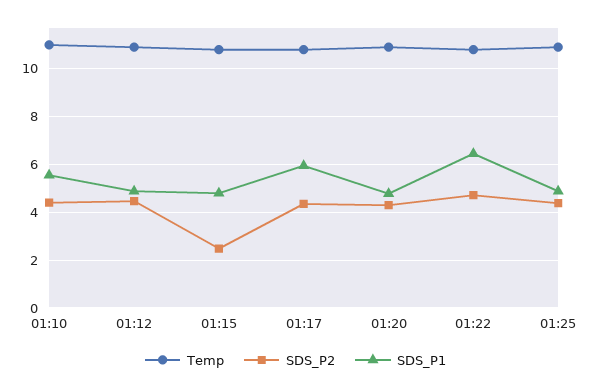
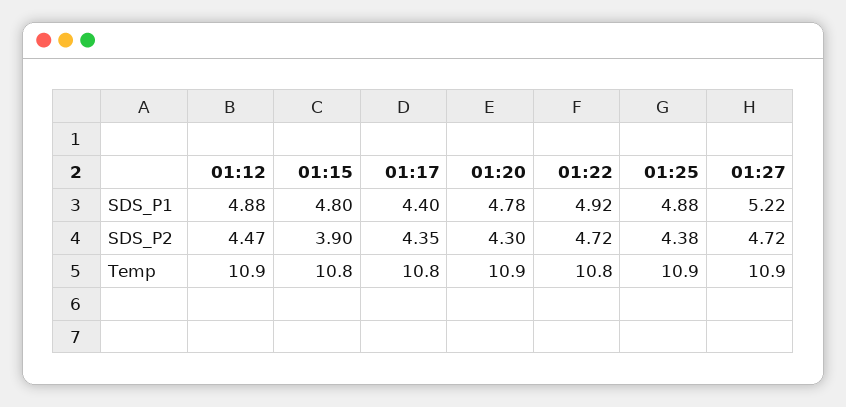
Temp, 01:10: 11 -> none
SDS_P2, 01:10: 4.5 -> none
SDS_P1, 01:10: 5.5 -> none
SDS_P2, 01:15: 2.5 -> 3.9
SDS_P1, 01:17: 6 -> 4.4
SDS_P1, 01:22: 6.5 -> 4.92
SDS_P1, 01:27: none -> 5.22
SDS_P2, 01:27: none -> 4.72
Temp, 01:27: none -> 10.9

